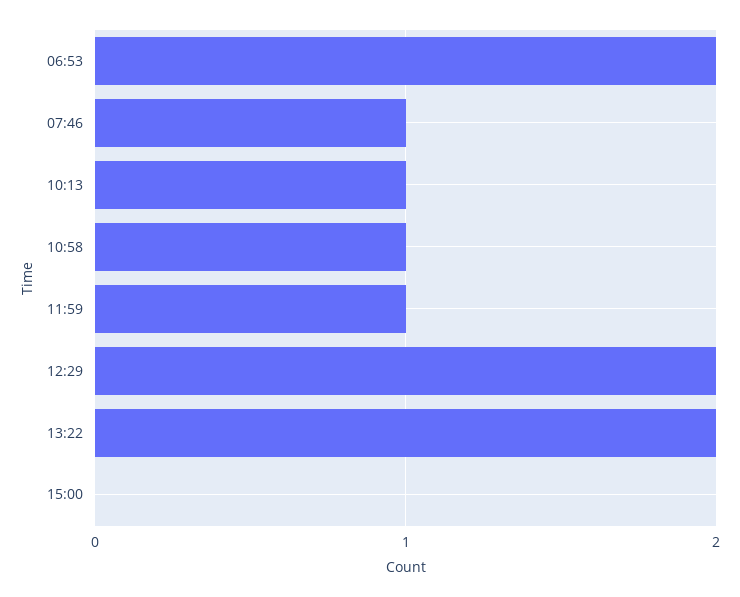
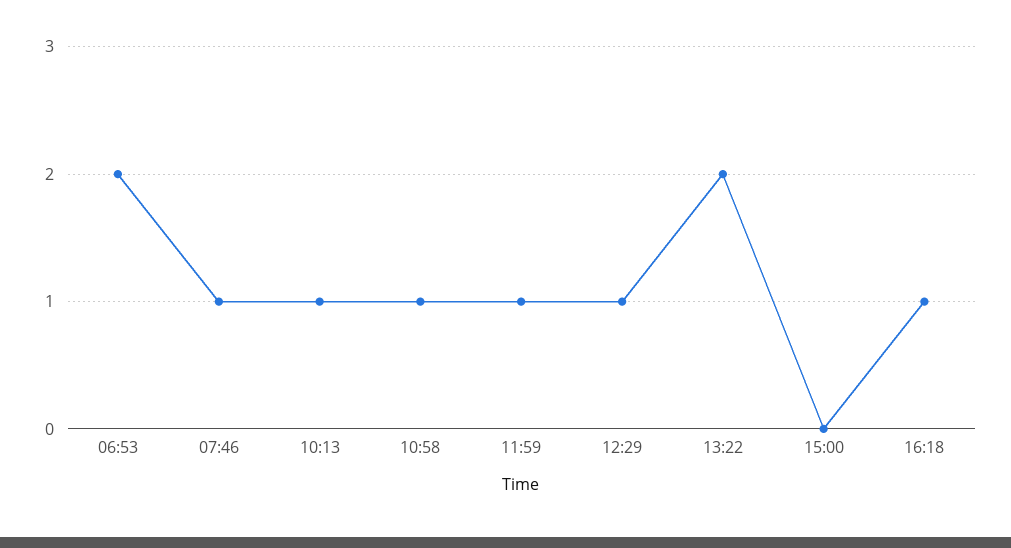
12:29: 2 -> 1
16:18: none -> 1

